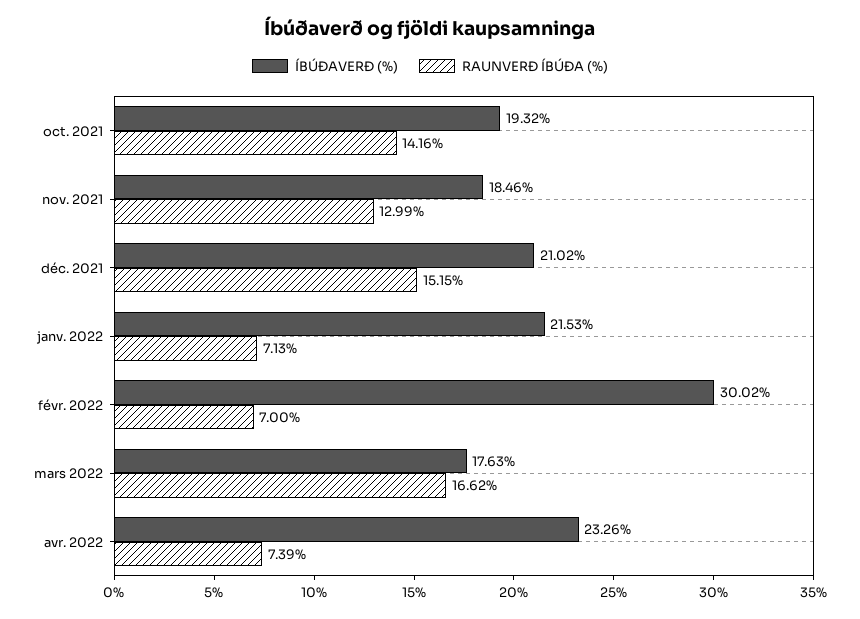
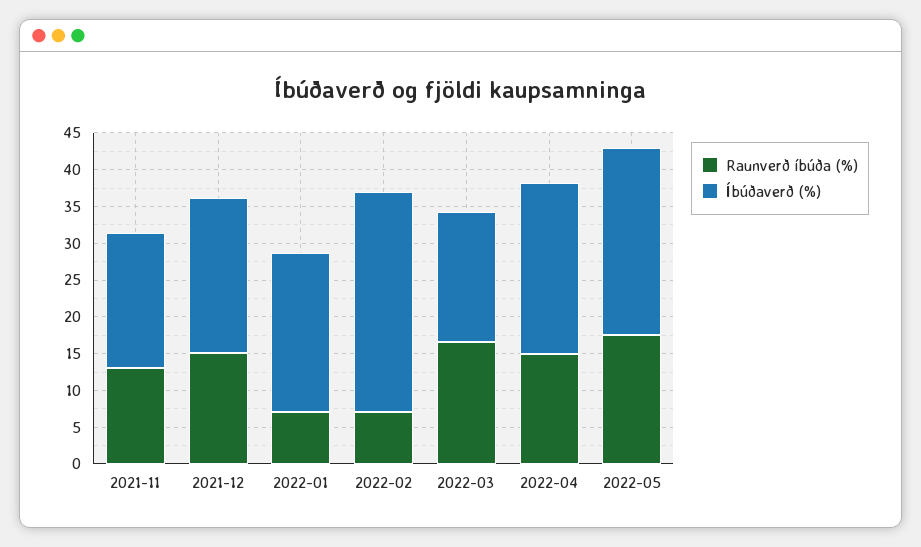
ÍBÚÐAVERÐ (%), oct. 2021: 19.32 -> none
RAUNVERÐ ÍBÚÐA (%), oct. 2021: 14.16 -> none
RAUNVERÐ ÍBÚÐA (%), avr. 2022: 7.39 -> 15
RAUNVERÐ ÍBÚÐA (%), 2022-05: none -> 17.5
ÍBÚÐAVERÐ (%), 2022-05: none -> 25

